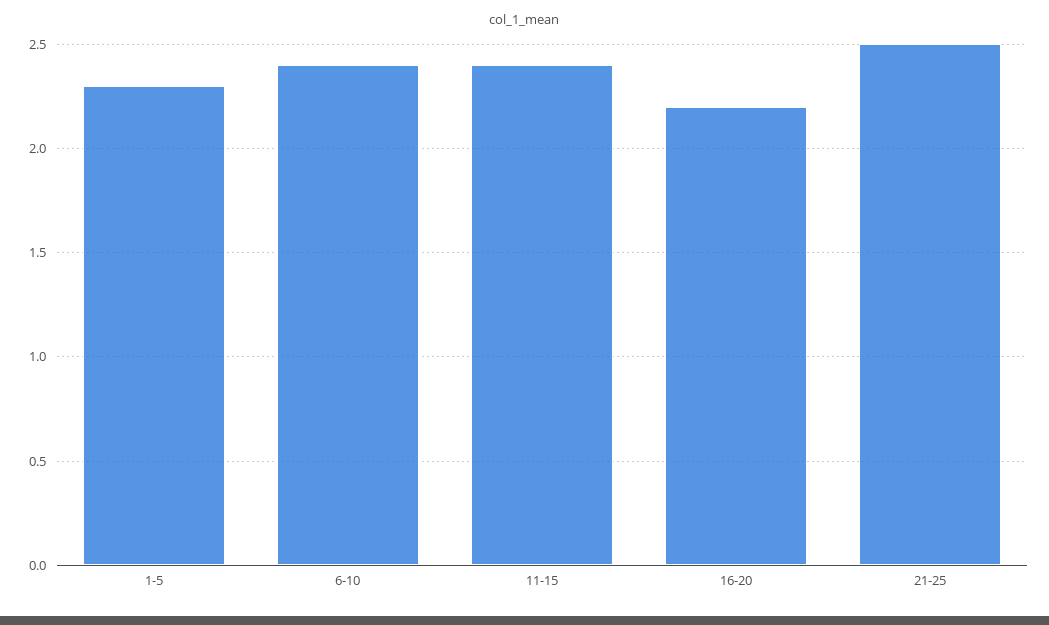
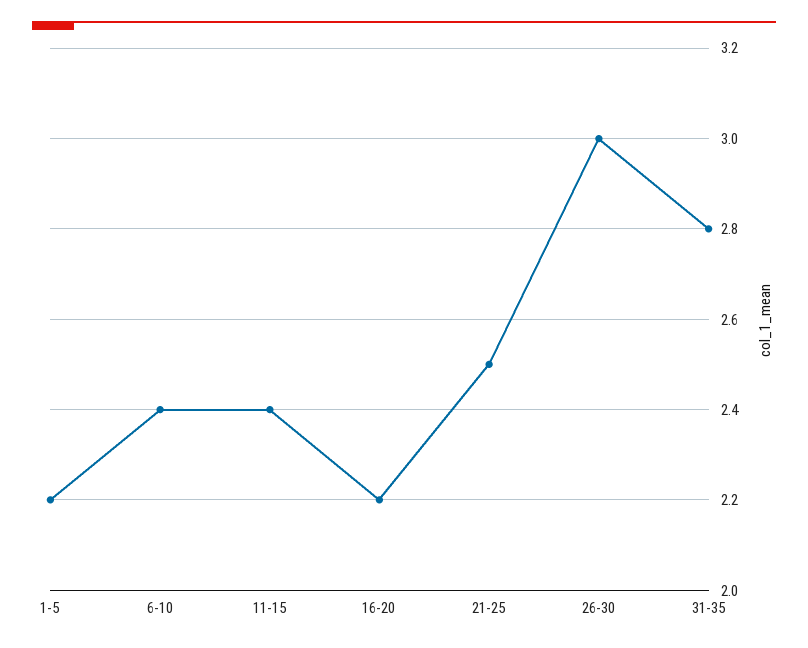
1-5: 2.3 -> 2.2
26-30: none -> 3
31-35: none -> 2.8

